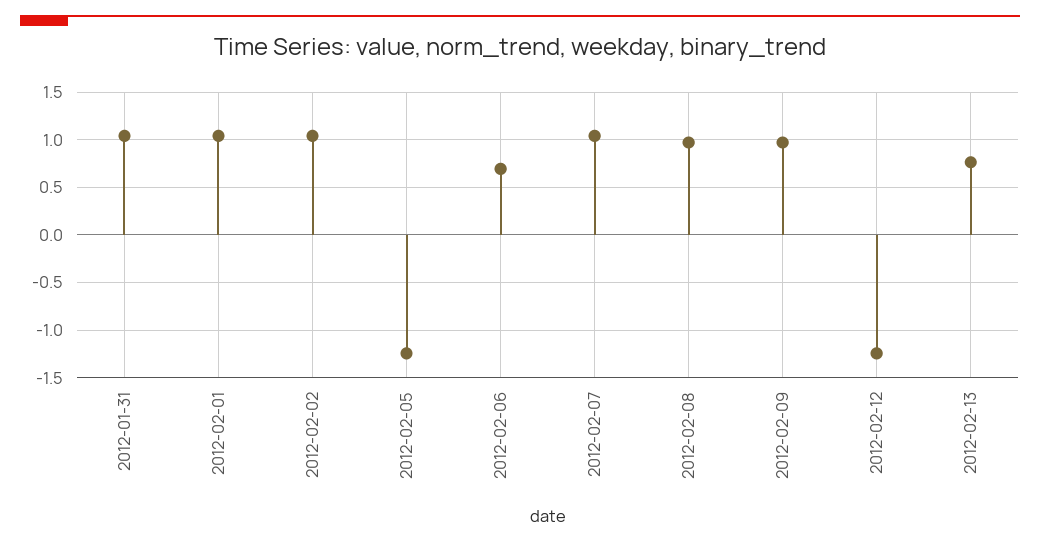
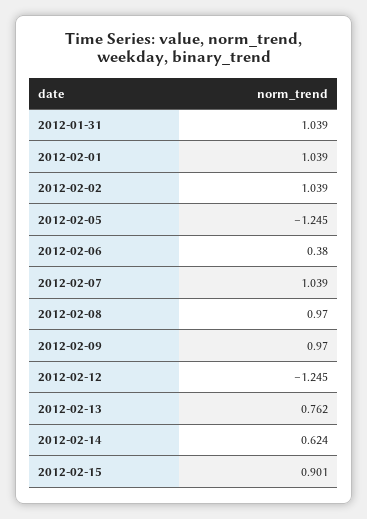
2012-02-06: 0.7 -> 0.38
2012-02-14: none -> 0.624
2012-02-15: none -> 0.901

